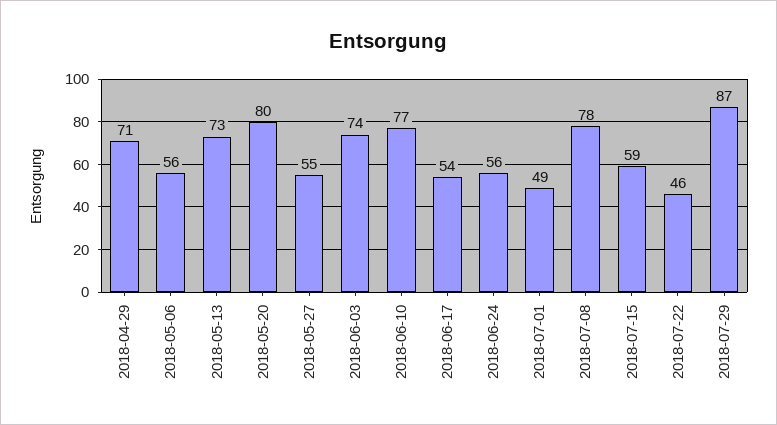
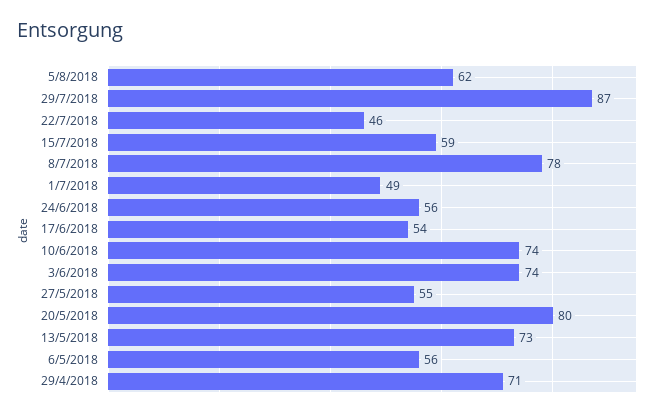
2018-06-10: 77 -> 74
5/8/2018: none -> 62

